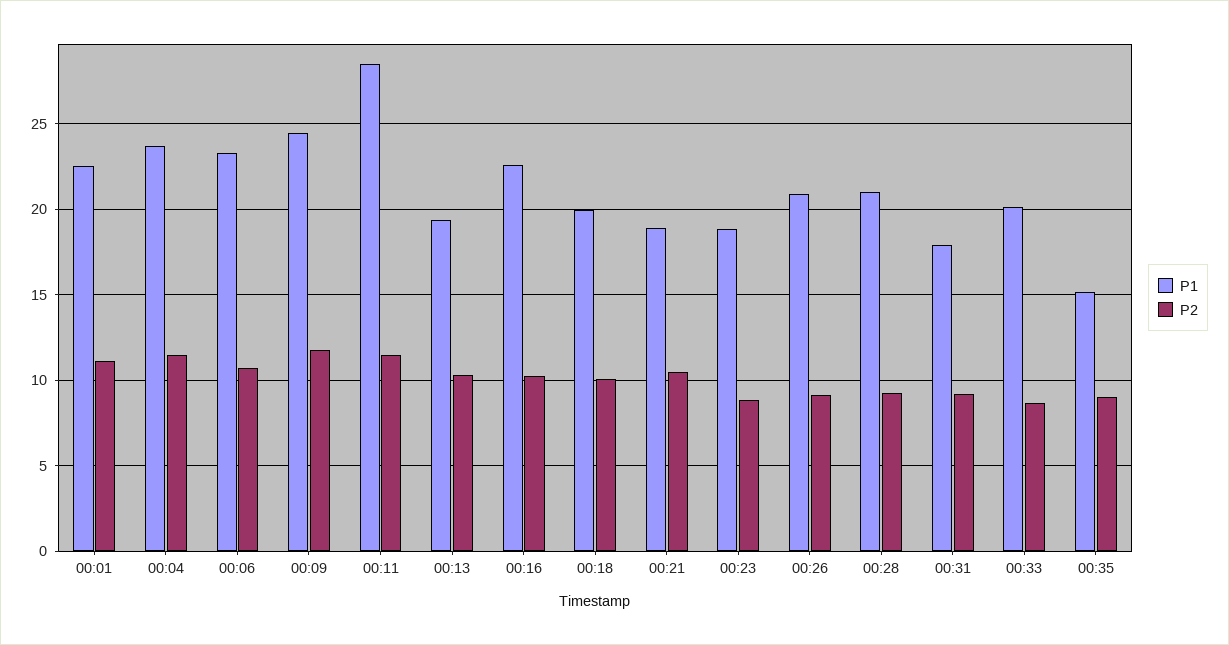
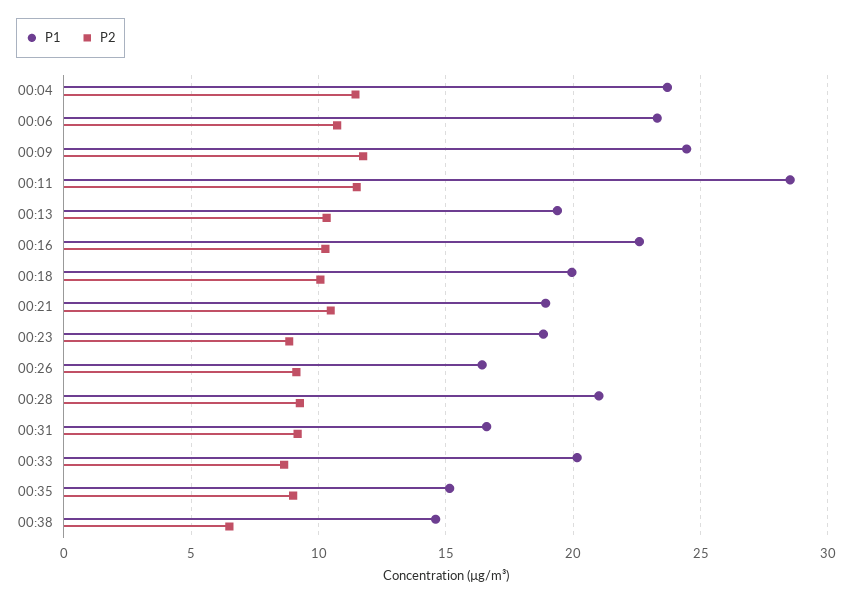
P1, 00:01: 22.5 -> none
P2, 00:01: 11 -> none
P1, 00:26: 21 -> 16.5
P1, 00:31: 18 -> 16.5
P1, 00:38: none -> 14.5
P2, 00:38: none -> 6.5

